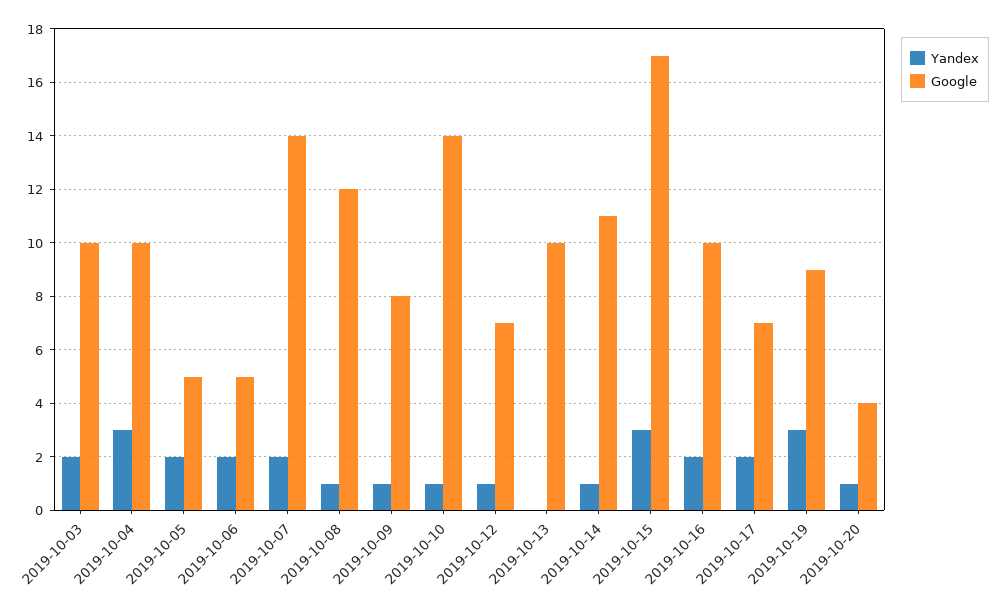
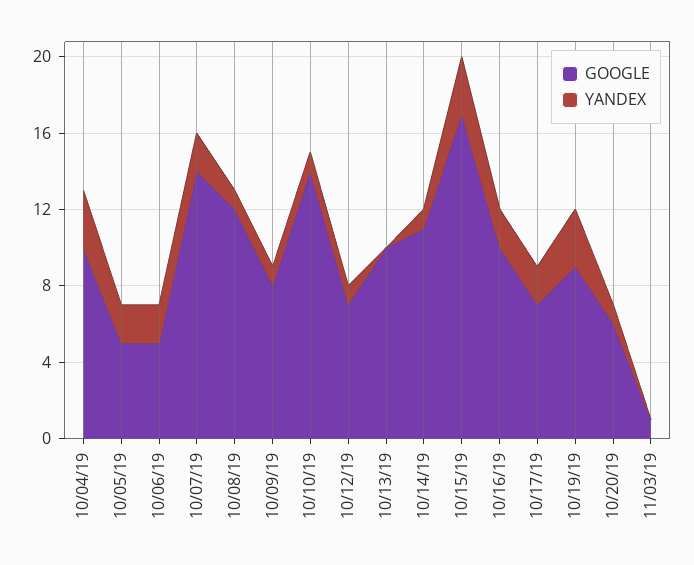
Yandex, 2019-10-03: 2 -> none
Google, 2019-10-03: 10 -> none
Google, 2019-10-20: 4 -> 6
Google, 11/03/19: none -> 1
Yandex, 11/03/19: none -> 0

